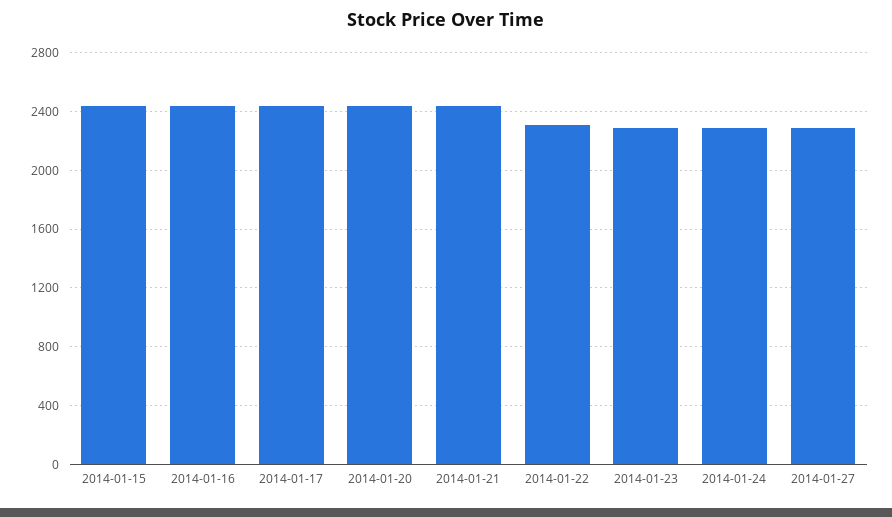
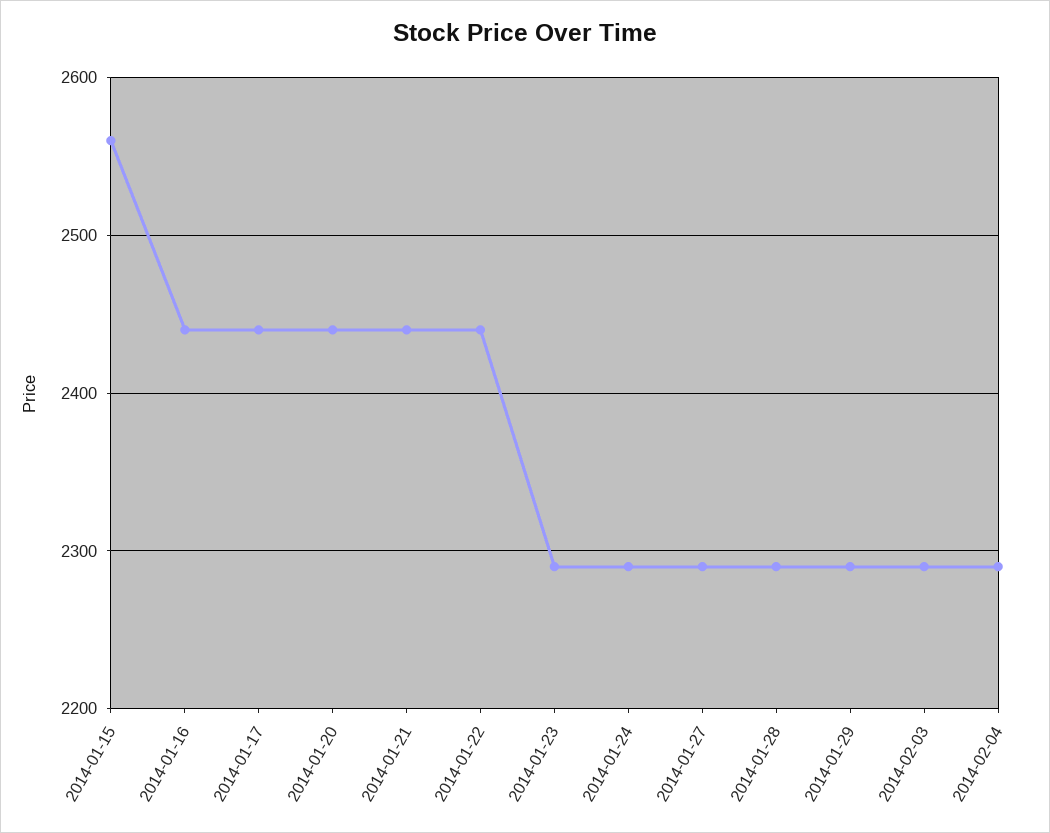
2014-01-15: 2450 -> 2560
2014-01-22: 2300 -> 2440
2014-01-28: none -> 2290
2014-01-29: none -> 2290
2014-02-03: none -> 2290
2014-02-04: none -> 2290

